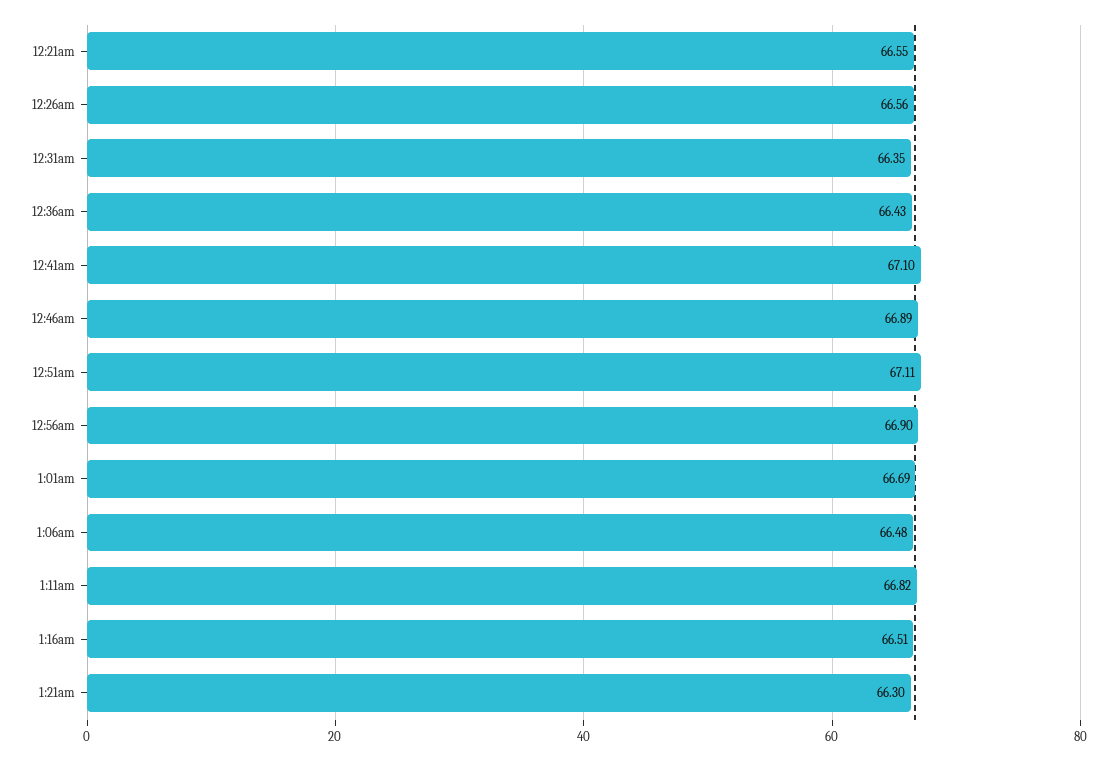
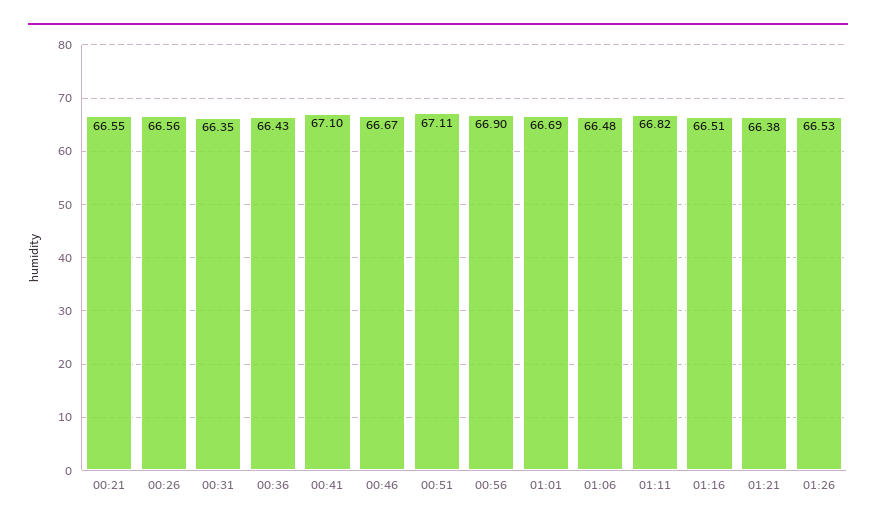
12:46am: 66.89 -> 66.67
1:21am: 66.3 -> 66.38
01:26: none -> 66.53

